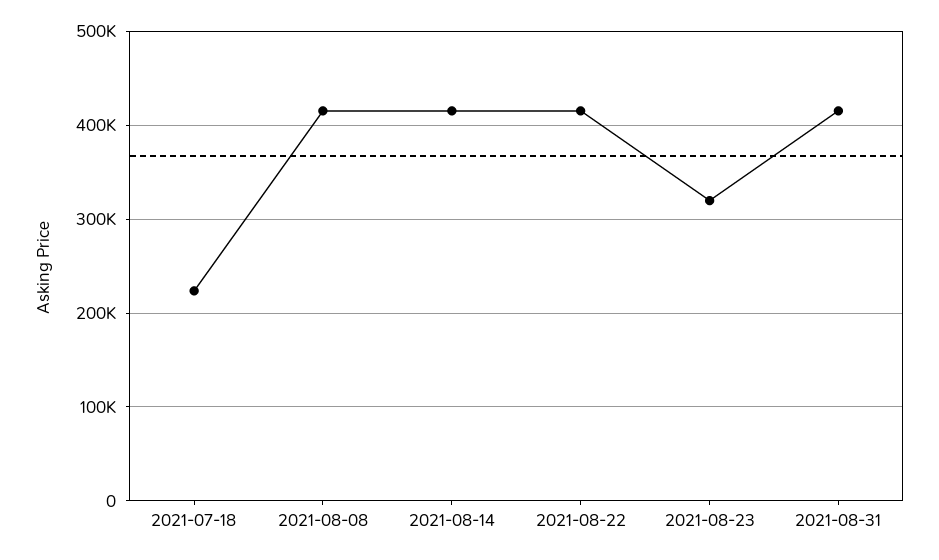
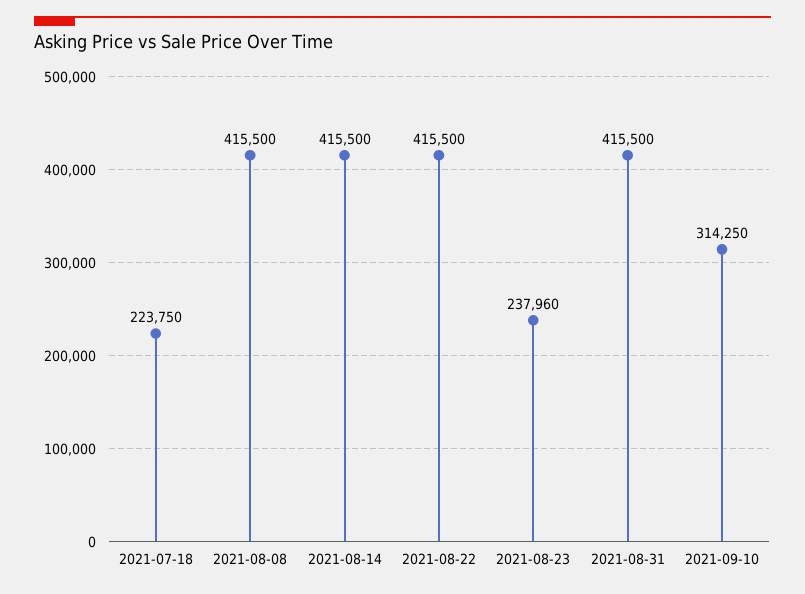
2021-08-23: 320000 -> 237960
2021-09-10: none -> 314250

